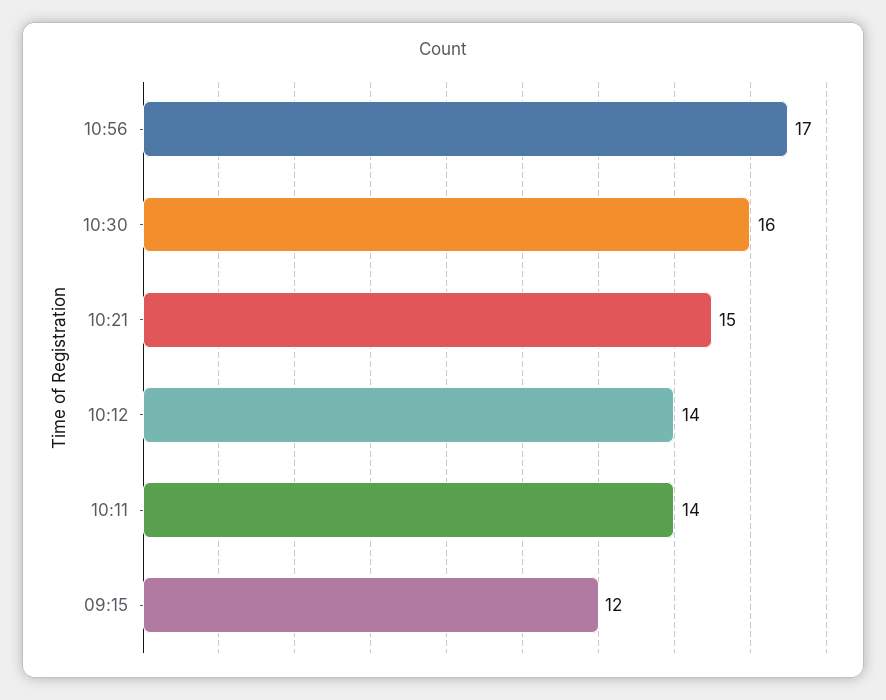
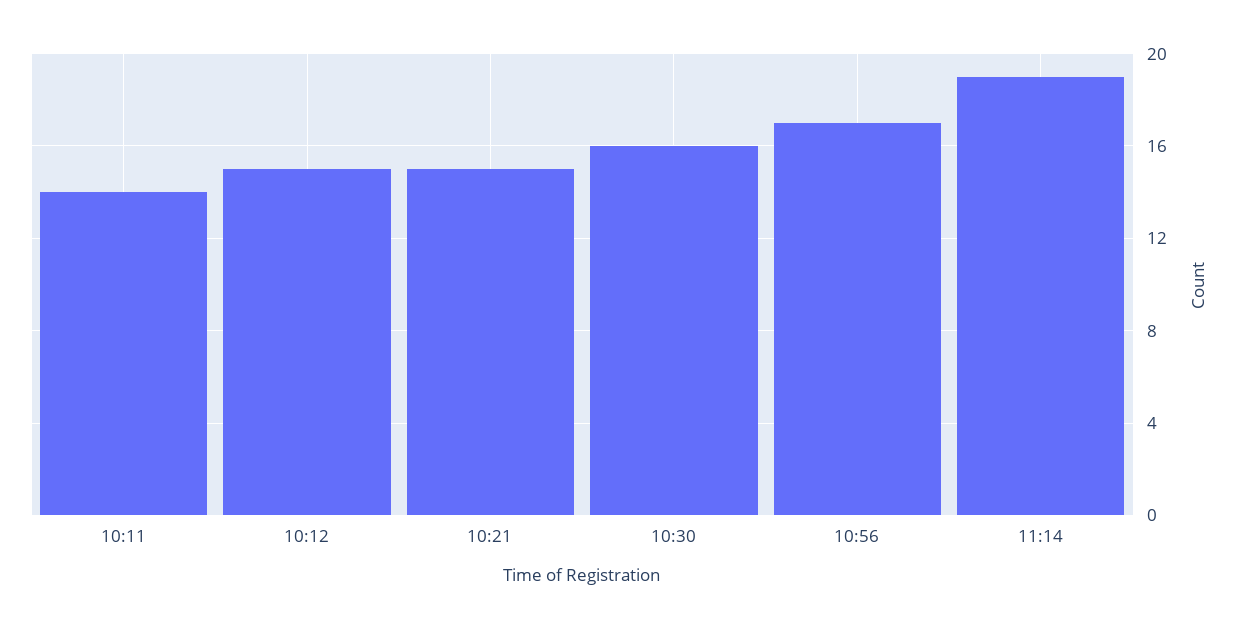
10:12: 14 -> 15
09:15: 12 -> none
11:14: none -> 19

